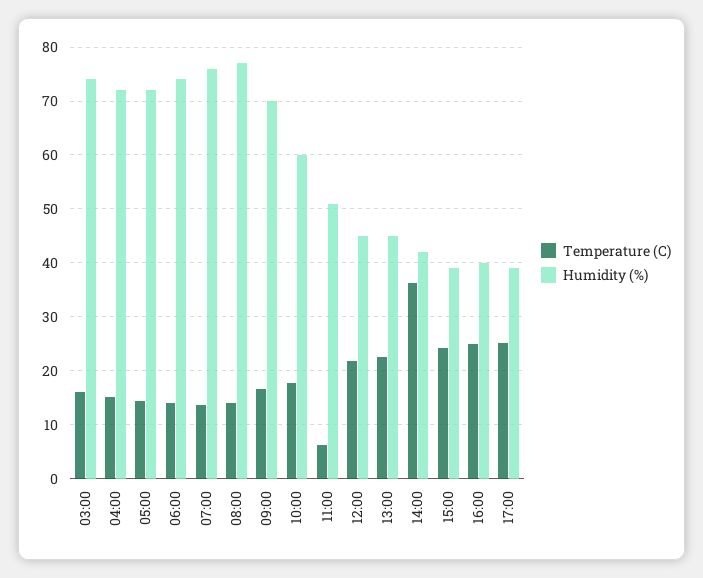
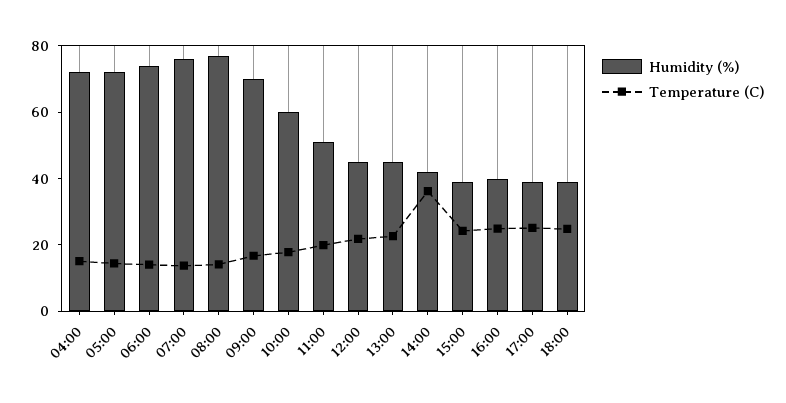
Temperature (C), 03:00: 16 -> none
Humidity (%), 03:00: 74 -> none
Temperature (C), 11:00: 6 -> 20
Humidity (%), 18:00: none -> 40
Temperature (C), 18:00: none -> 25

